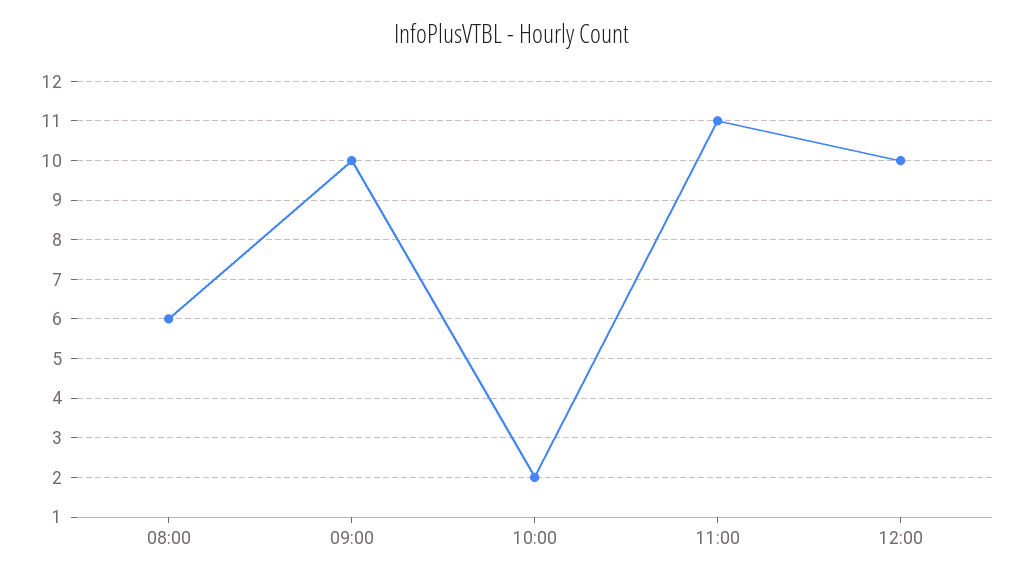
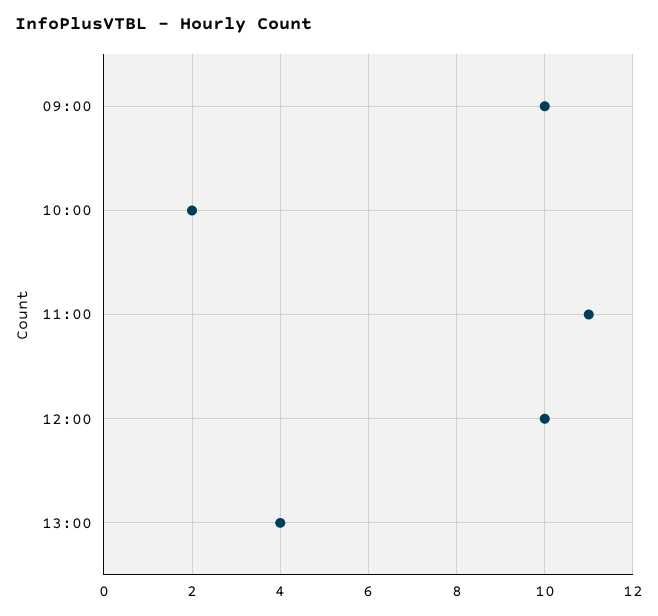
08:00: 6 -> none
13:00: none -> 4

